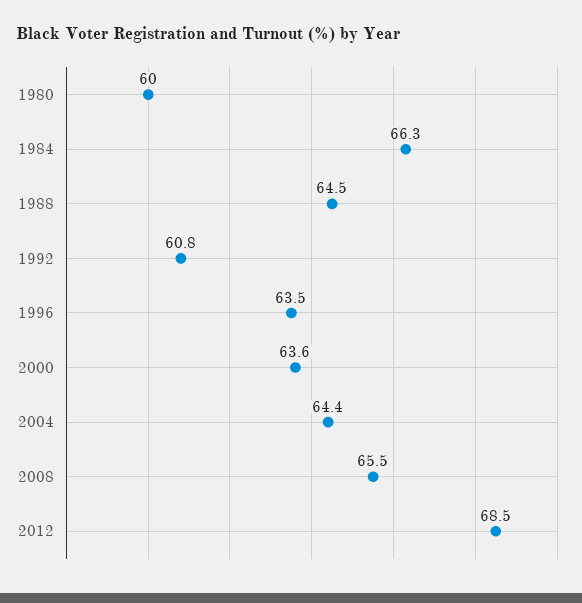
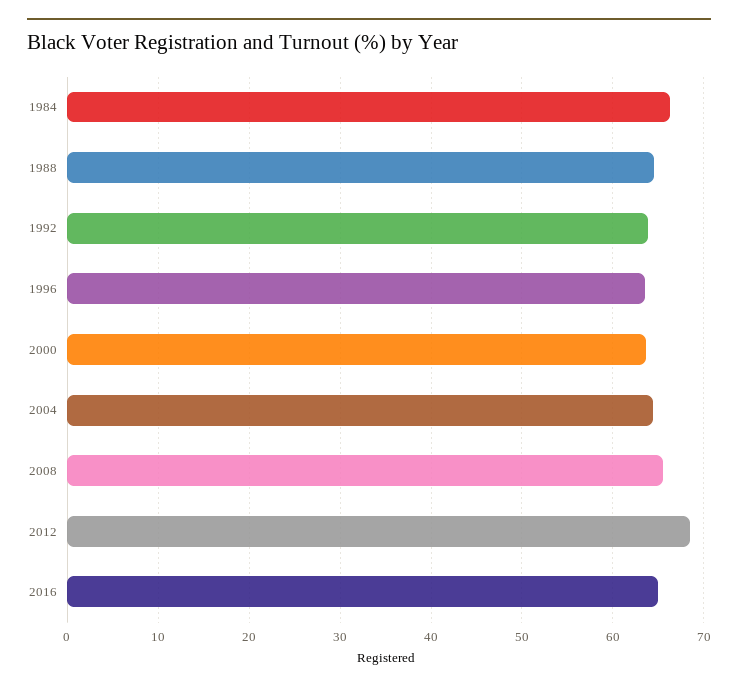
1980: 60 -> none
1992: 60.8 -> 64
2016: none -> 65

